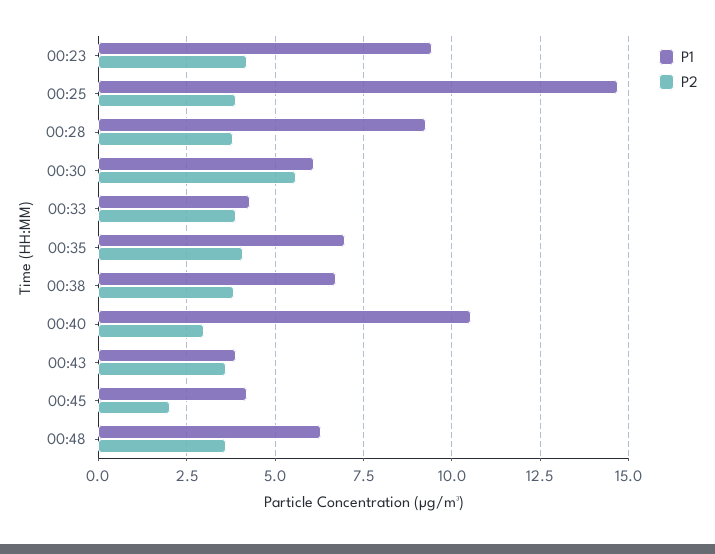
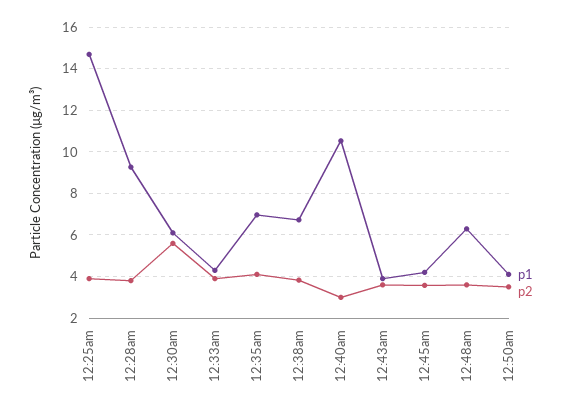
P1, 00:23: 9.5 -> none
P2, 00:23: 4.25 -> none
P2, 00:45: 2 -> 3.5
P1, 12:50am: none -> 4
P2, 12:50am: none -> 3.5

